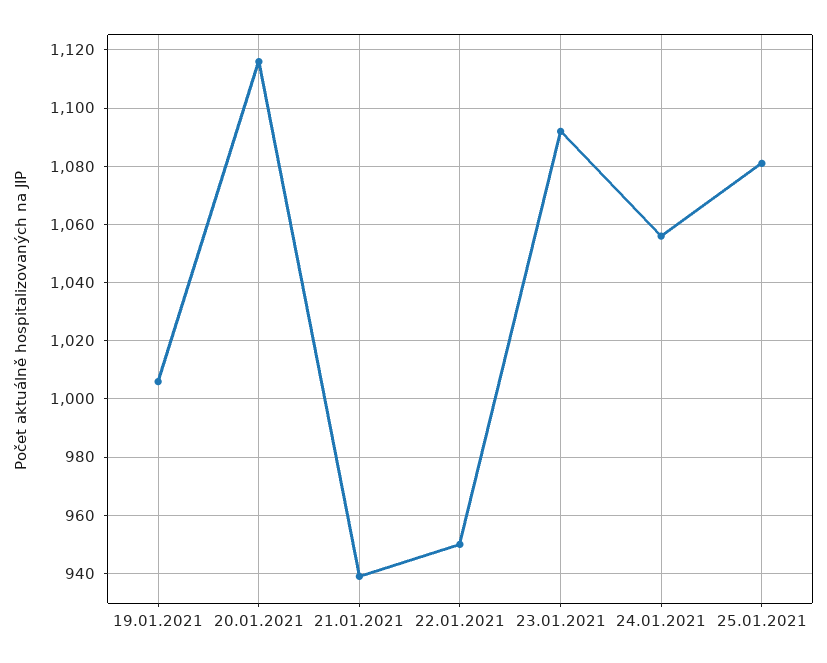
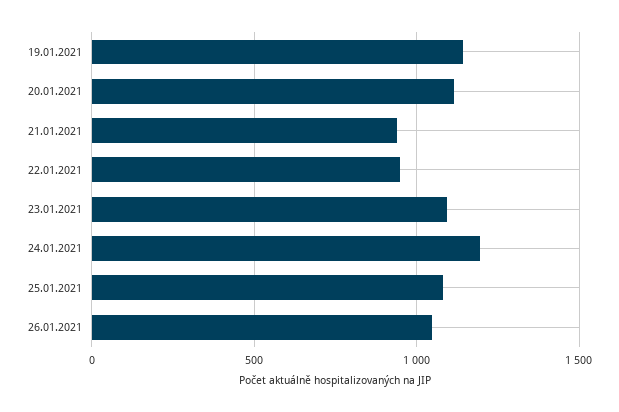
19.01.2021: 1005 -> 1150
24.01.2021: 1055 -> 1200
26.01.2021: none -> 1050

